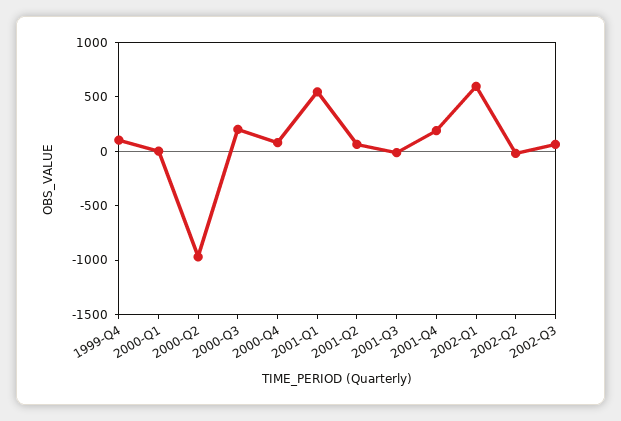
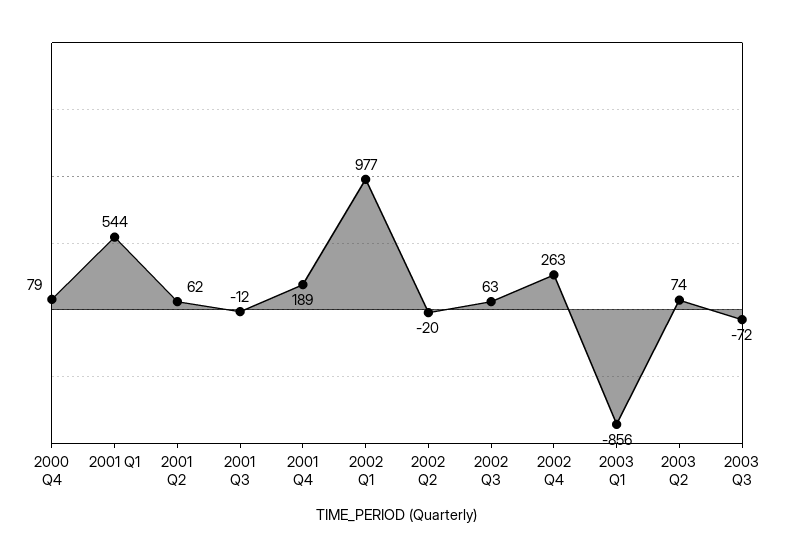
1999-Q4: 100 -> none
2000-Q1: 0 -> none
2000-Q2: -1000 -> none
2000-Q3: 200 -> none
2002-Q1: 600 -> 977
2002 Q4: none -> 263
2003 Q1: none -> -856
2003 Q2: none -> 74
2003 Q3: none -> -72

